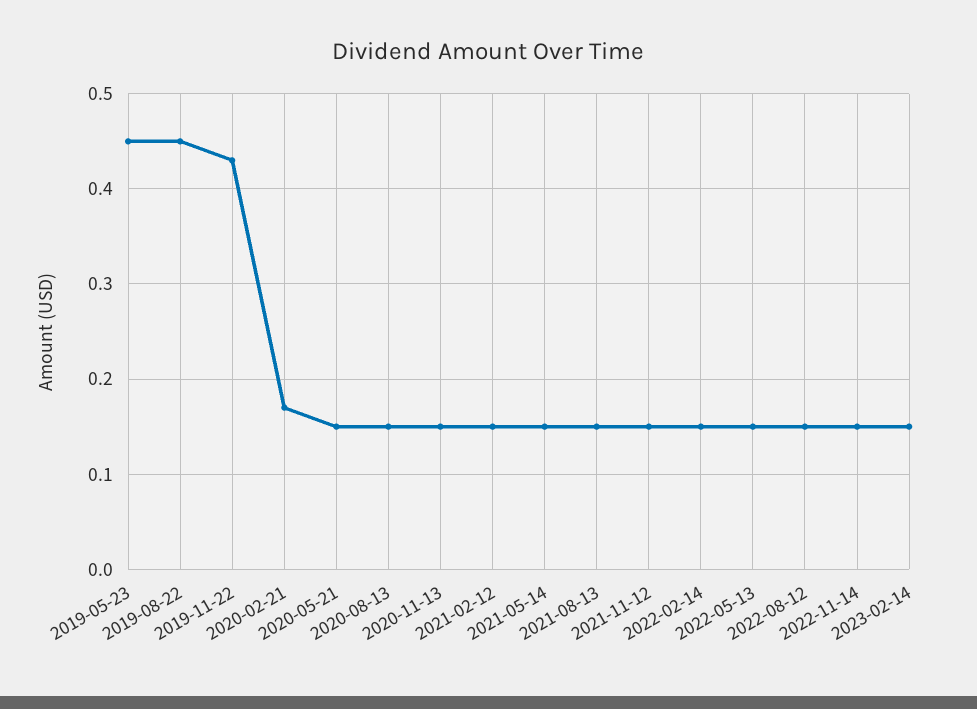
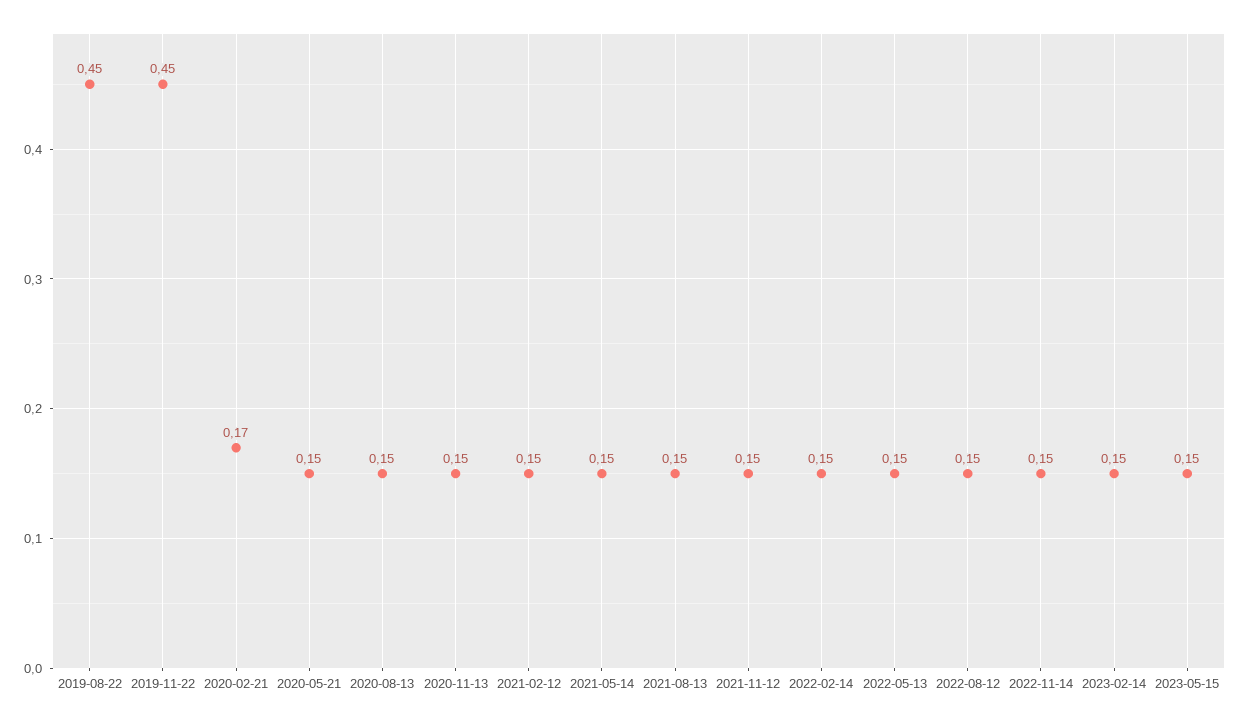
2019-05-23: 0.45 -> none
2019-11-22: 0.43 -> 0.45
2023-05-15: none -> 0.15

